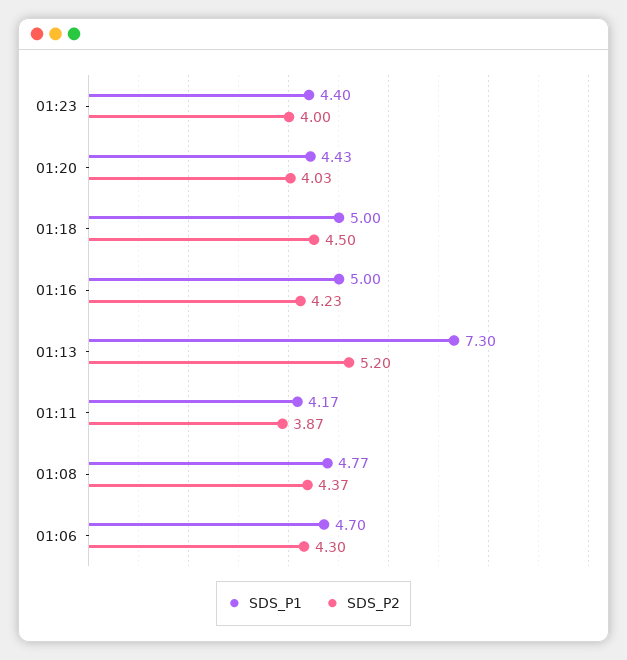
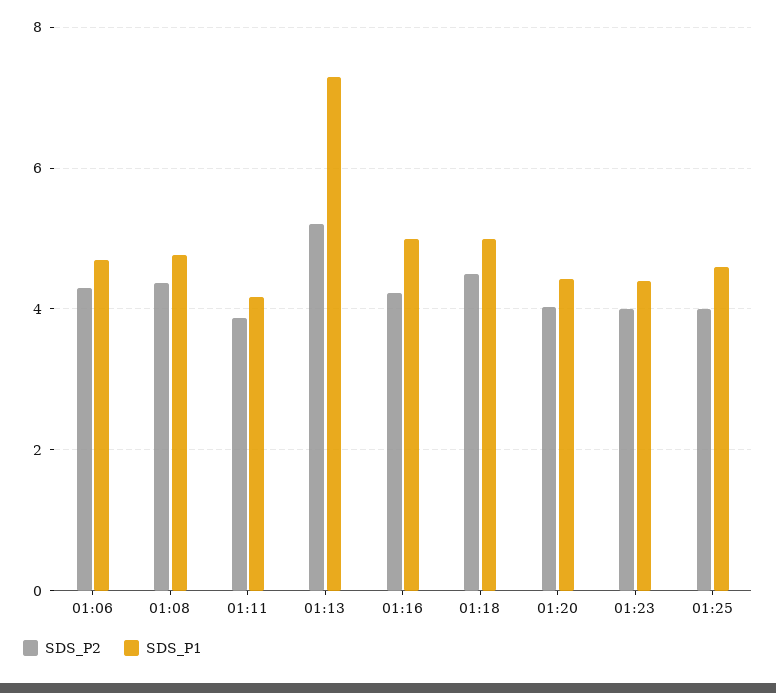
SDS_P2, 01:25: none -> 4
SDS_P1, 01:25: none -> 4.6

